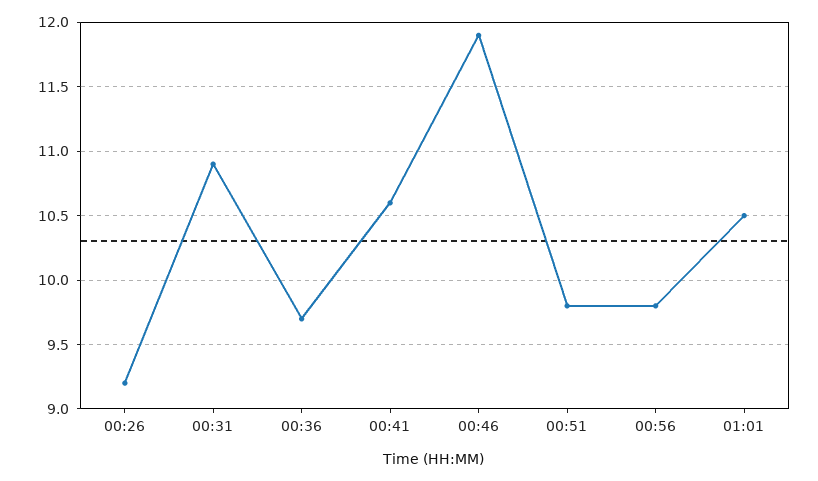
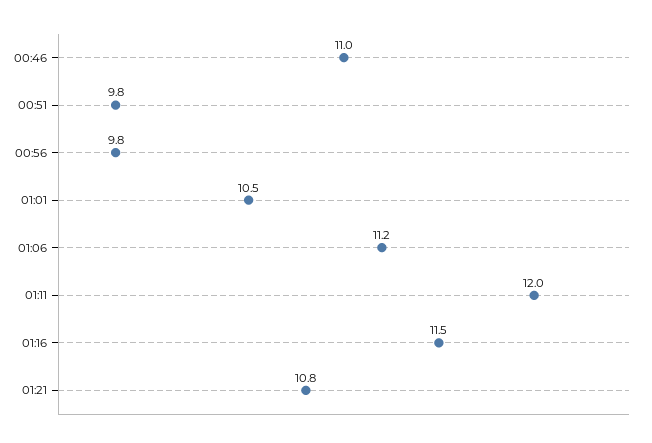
00:26: 9.2 -> none
00:31: 10.9 -> none
00:36: 9.7 -> none
00:41: 10.6 -> none
00:46: 11.9 -> 11
01:06: none -> 11.2
01:11: none -> 12
01:16: none -> 11.5
01:21: none -> 10.8

